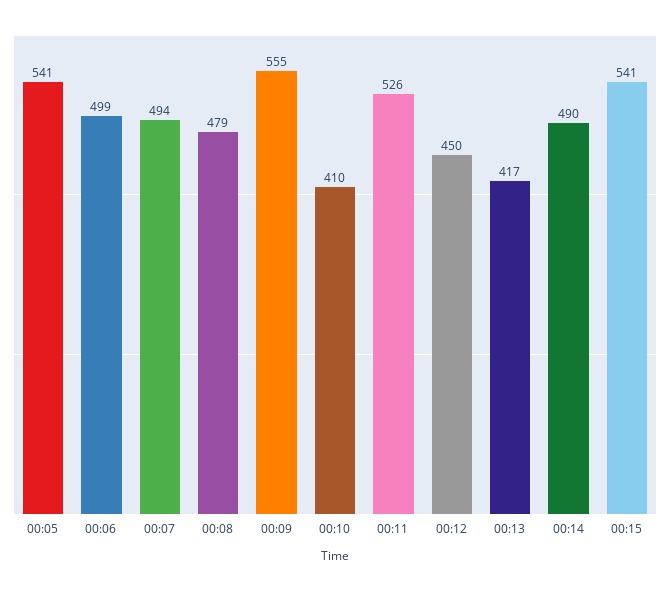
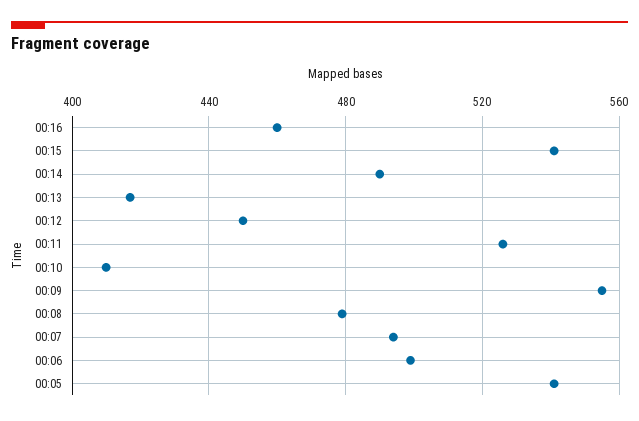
00:16: none -> 460

